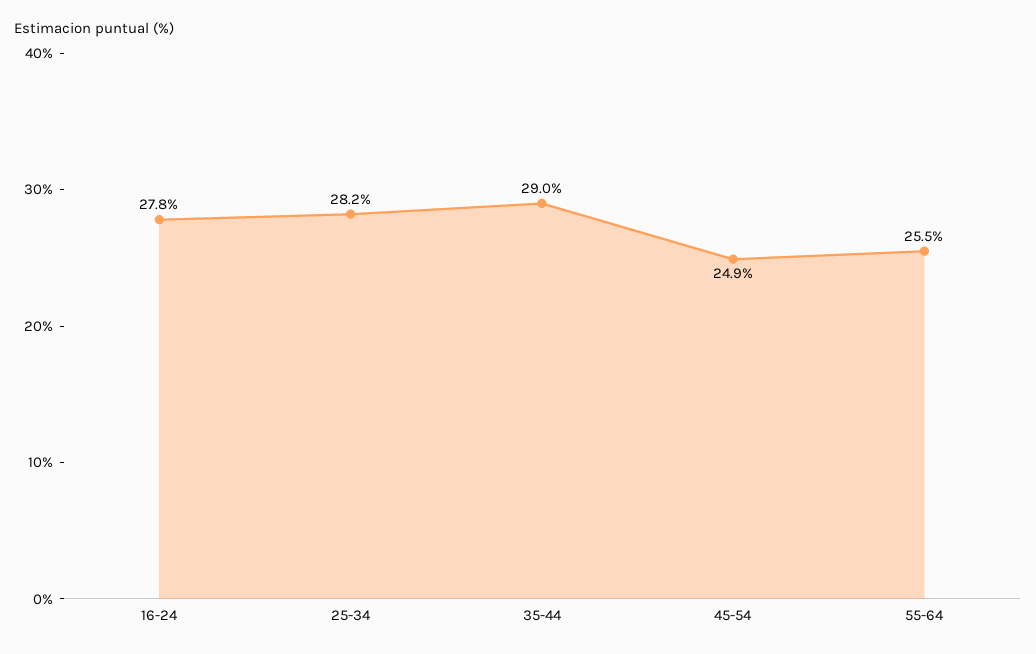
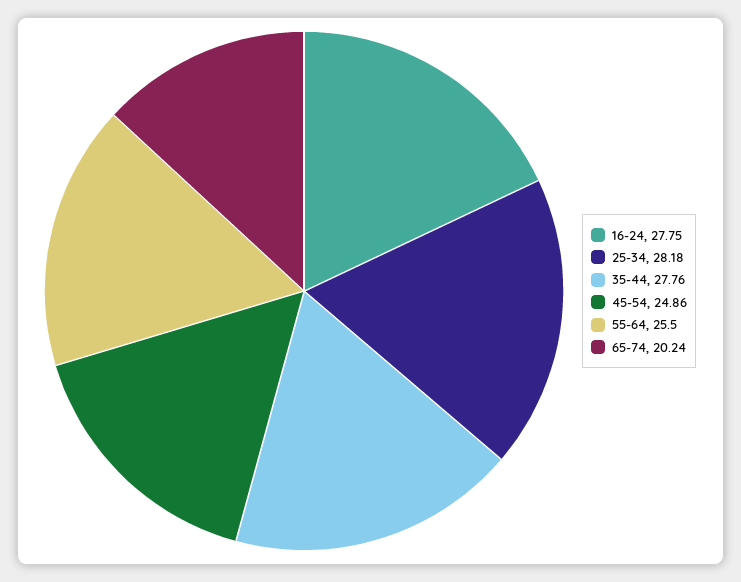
35-44: 29 -> 27.76
65-74: none -> 20.24

